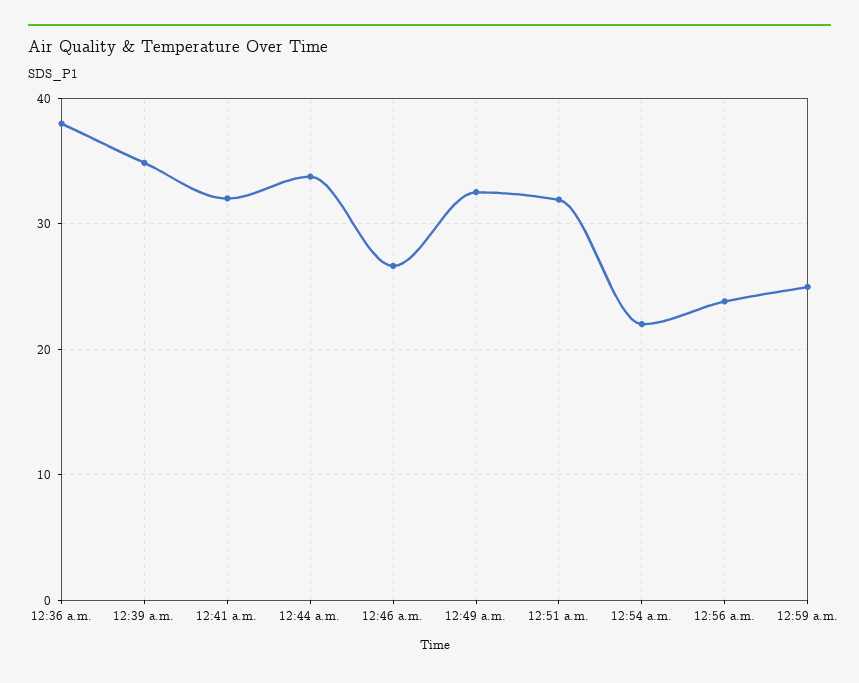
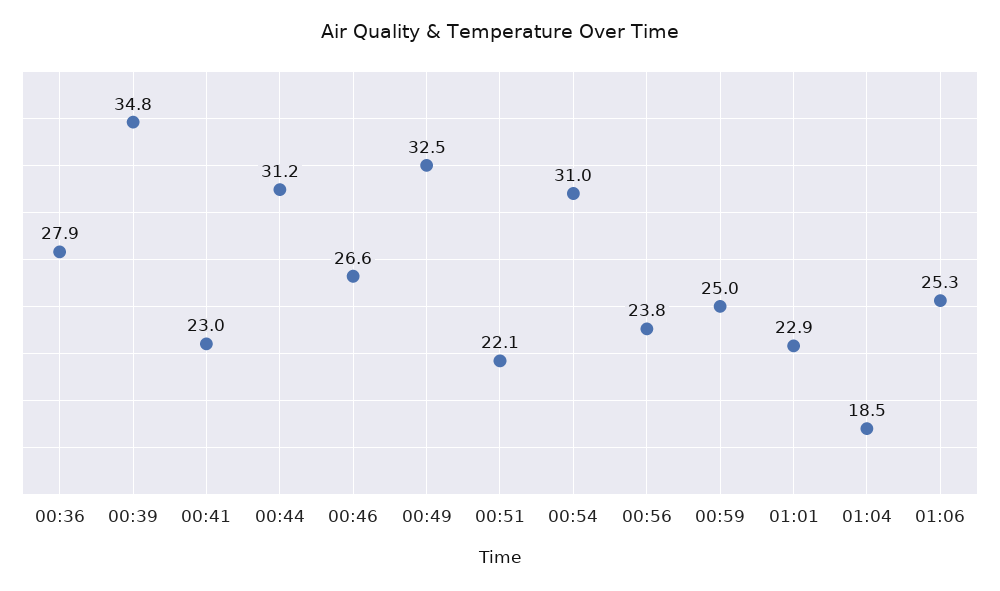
12:36 a.m.: 38 -> 27.9
12:41 a.m.: 32 -> 23
12:44 a.m.: 34 -> 31.2
12:51 a.m.: 32 -> 22.1
12:54 a.m.: 22 -> 31
01:01: none -> 22.9
01:04: none -> 18.5
01:06: none -> 25.3

